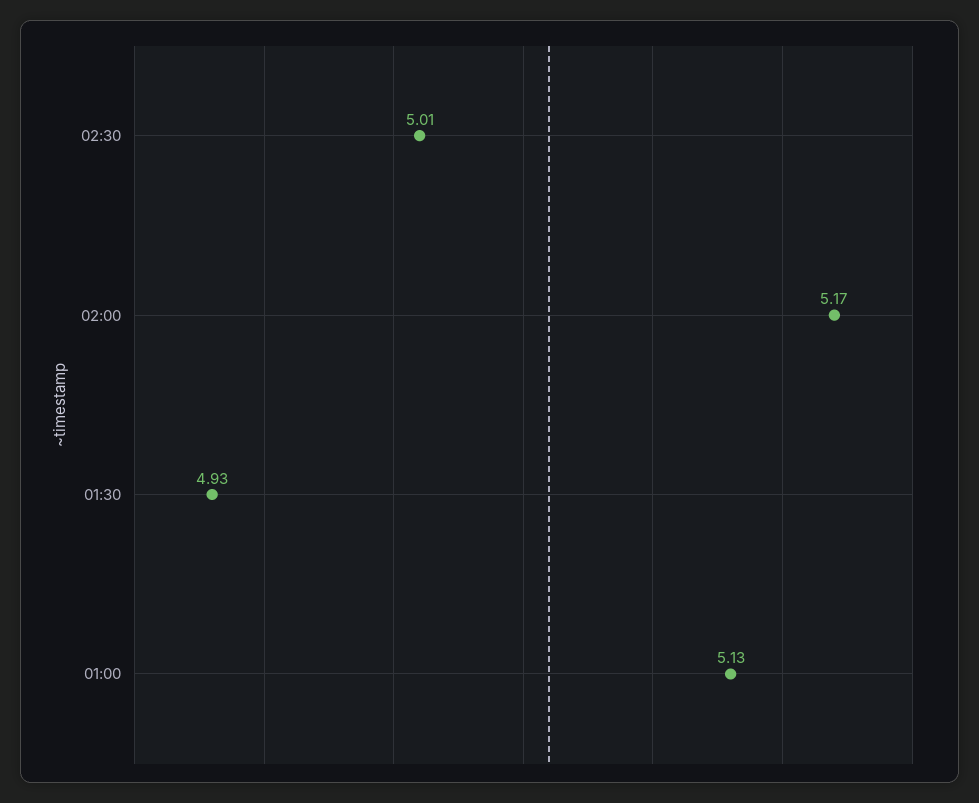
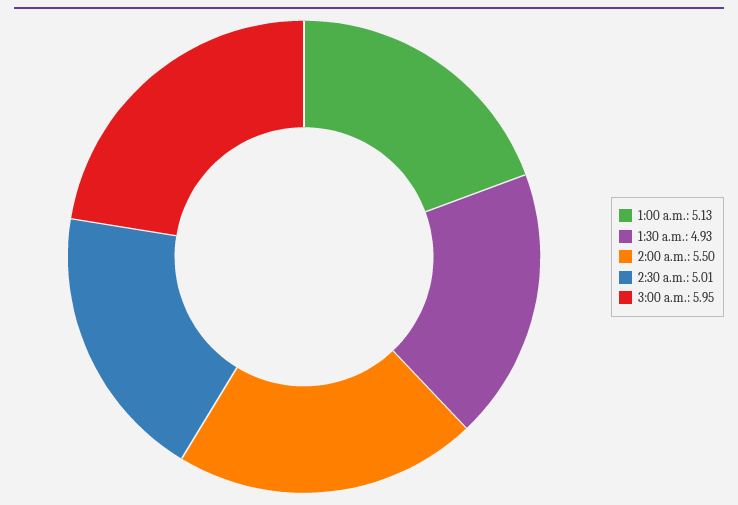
02:00: 5.17 -> 5.5
3:00 a.m.: none -> 5.95

